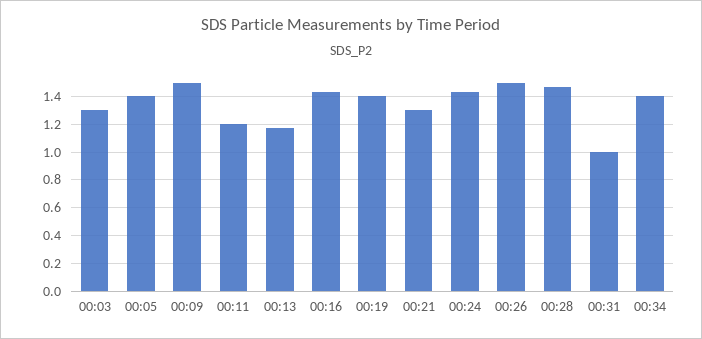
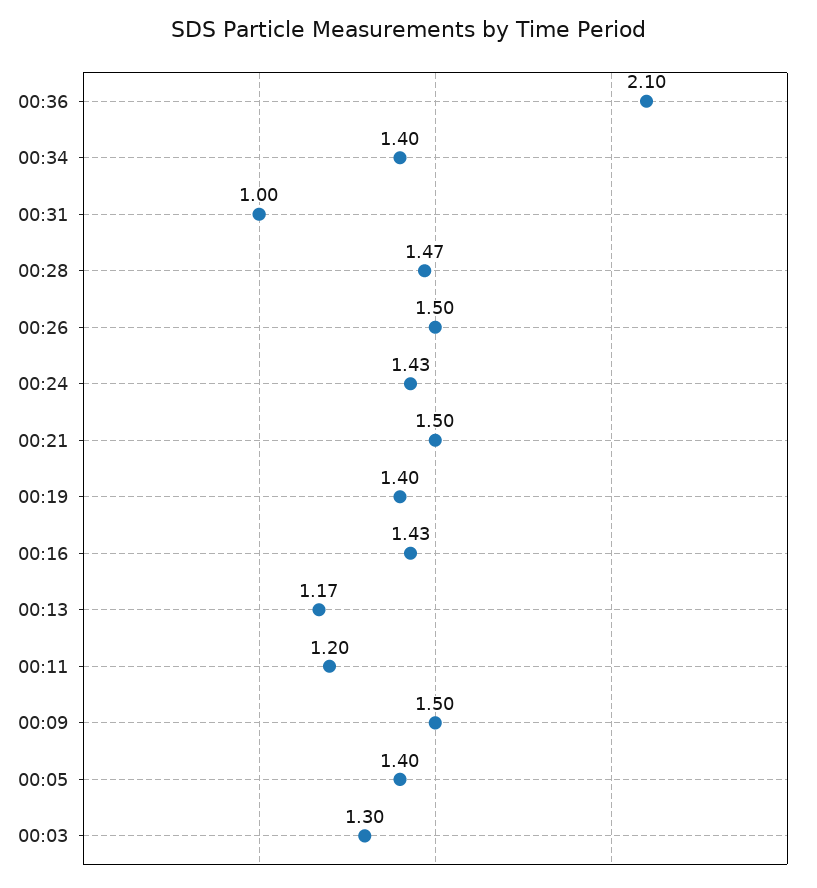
00:21: 1.3 -> 1.5
00:36: none -> 2.1

